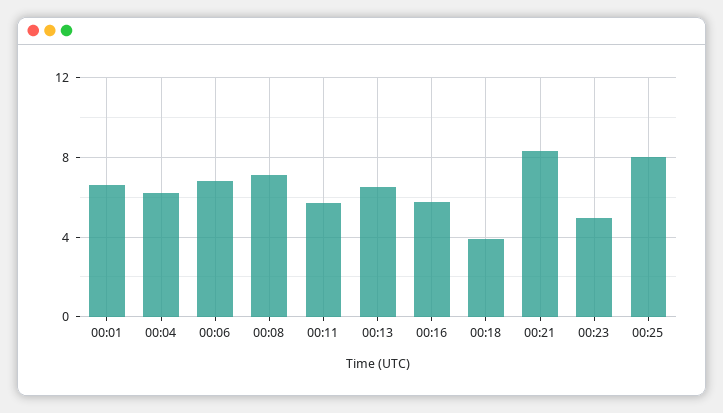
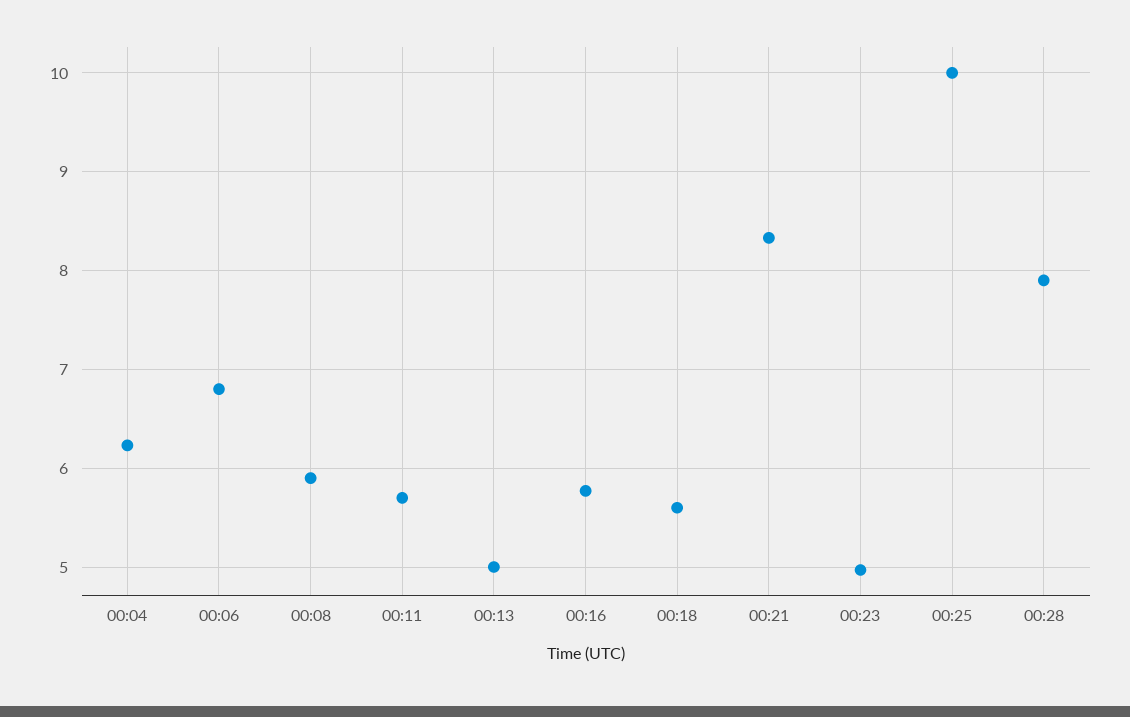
00:01: 6.5 -> none
00:08: 7 -> 5.9
00:13: 6.5 -> 5
00:18: 4 -> 5.6
00:25: 8 -> 10
00:28: none -> 7.9

